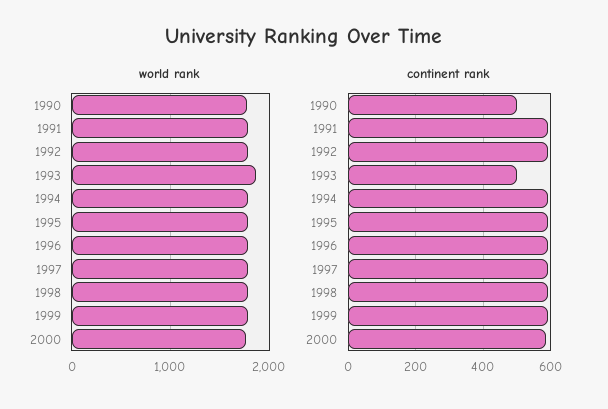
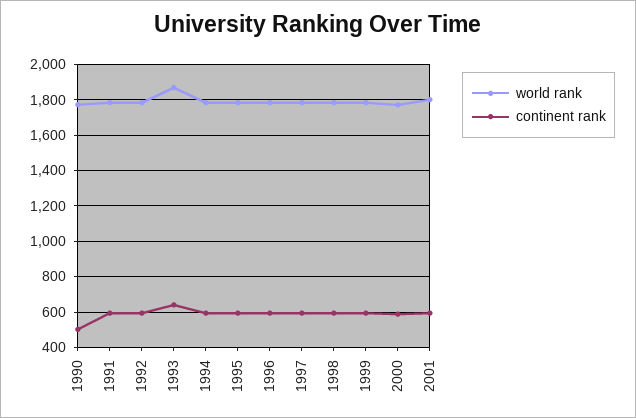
continent rank, 1993: 500 -> 650
world rank, 2001: none -> 1800
continent rank, 2001: none -> 600

